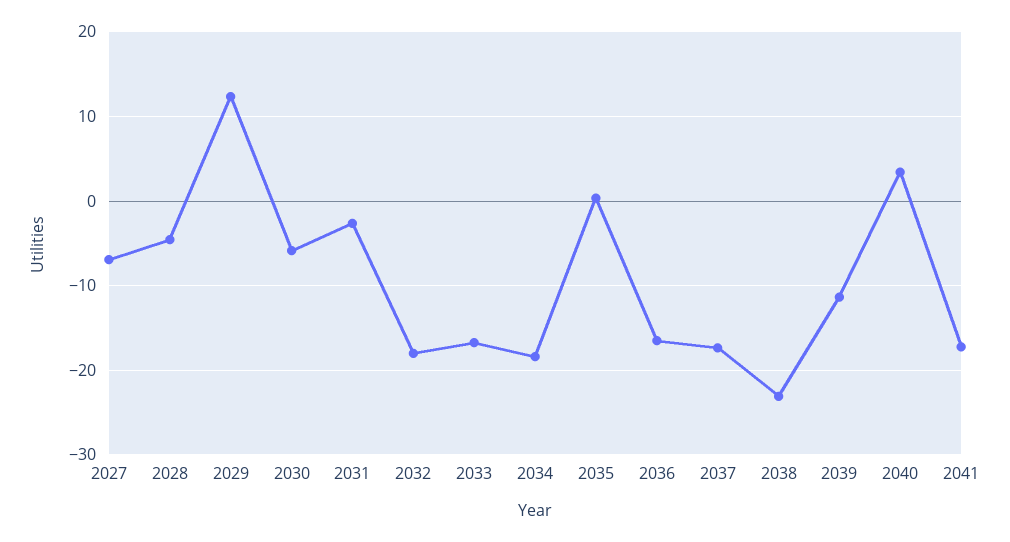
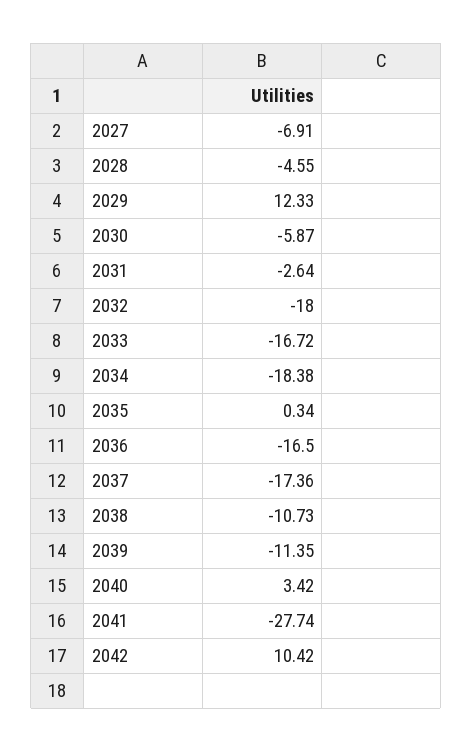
2038: -23 -> -10.73
2041: -17 -> -27.74
2042: none -> 10.42

